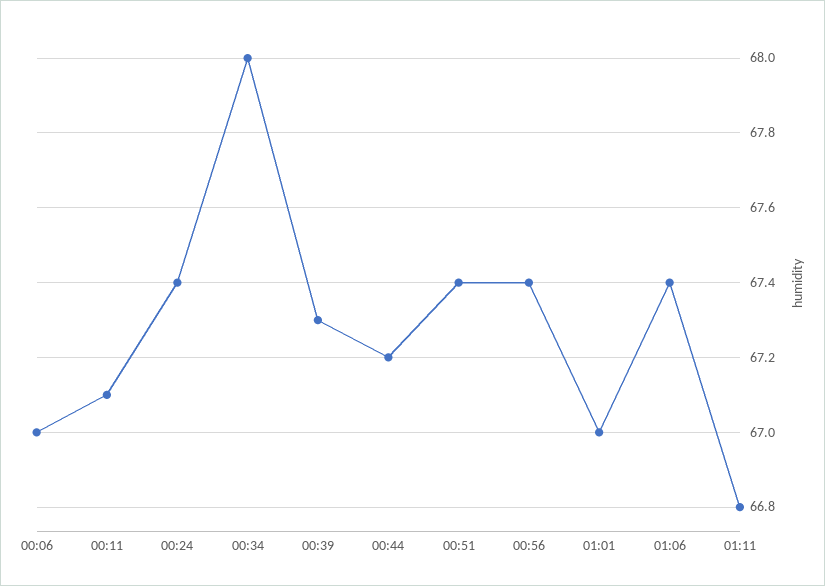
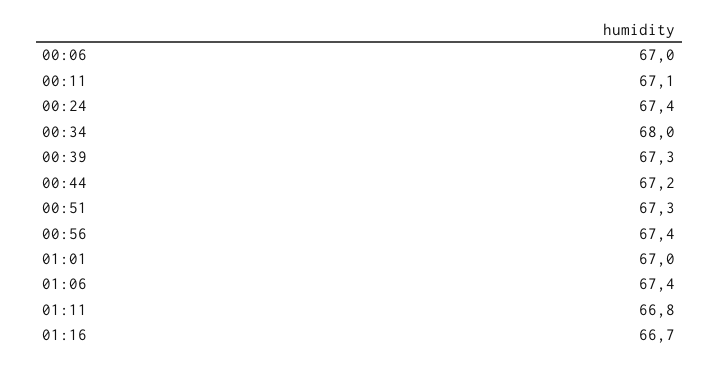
00:51: 67.4 -> 67.3
01:16: none -> 66.7

